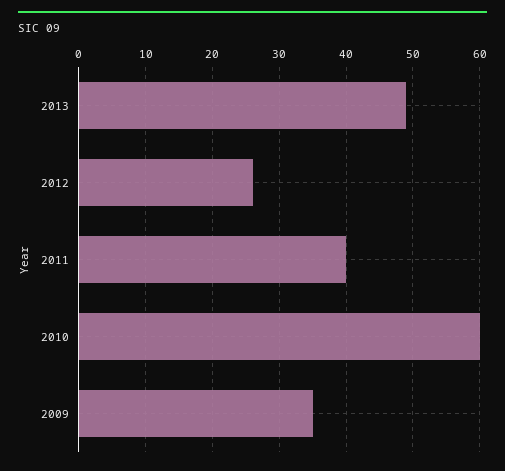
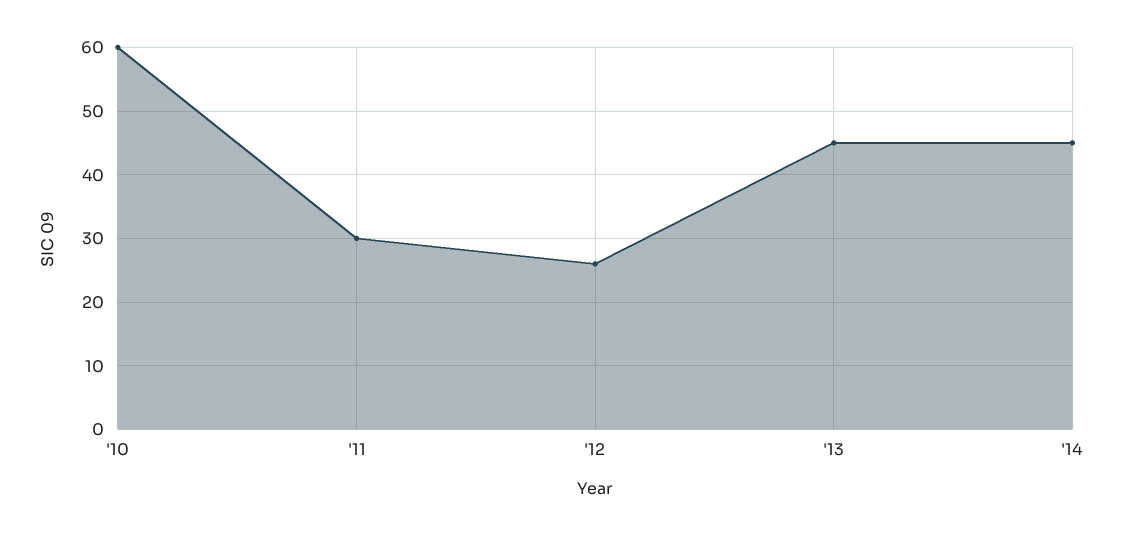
2013: 49 -> 45
2011: 40 -> 30
2009: 35 -> none
'14: none -> 45

